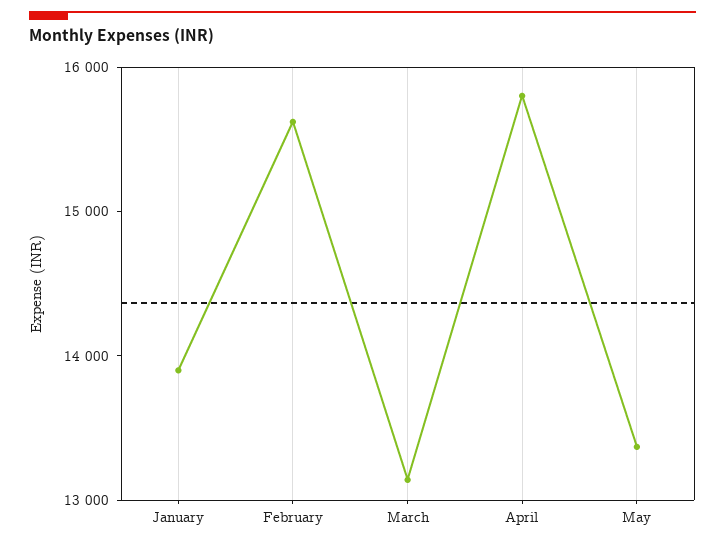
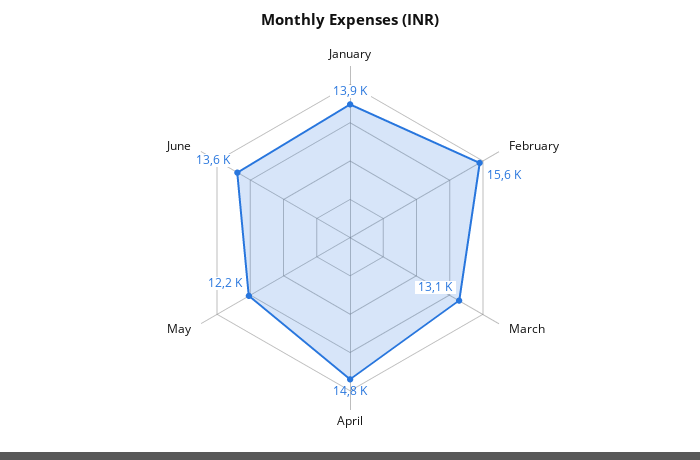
April: 15800 -> 14800
May: 13400 -> 12200
June: none -> 13600

